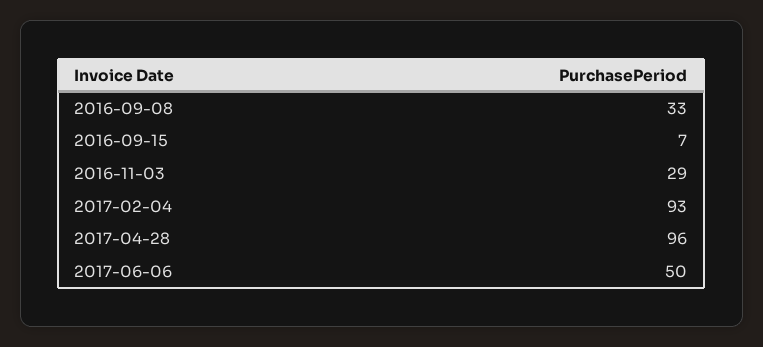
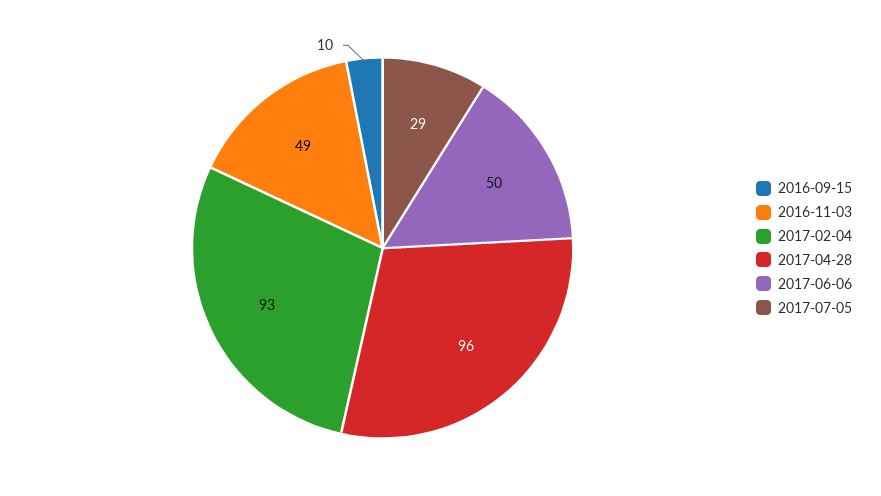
2016-09-08: 33 -> none
2016-09-15: 7 -> 10
2016-11-03: 29 -> 49
2017-07-05: none -> 29

